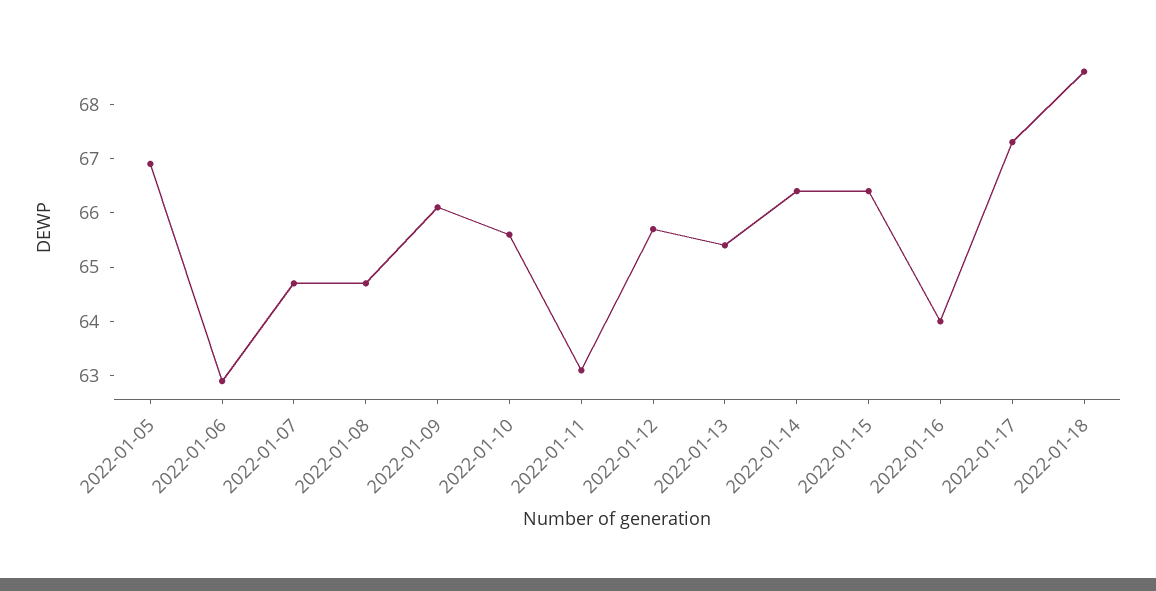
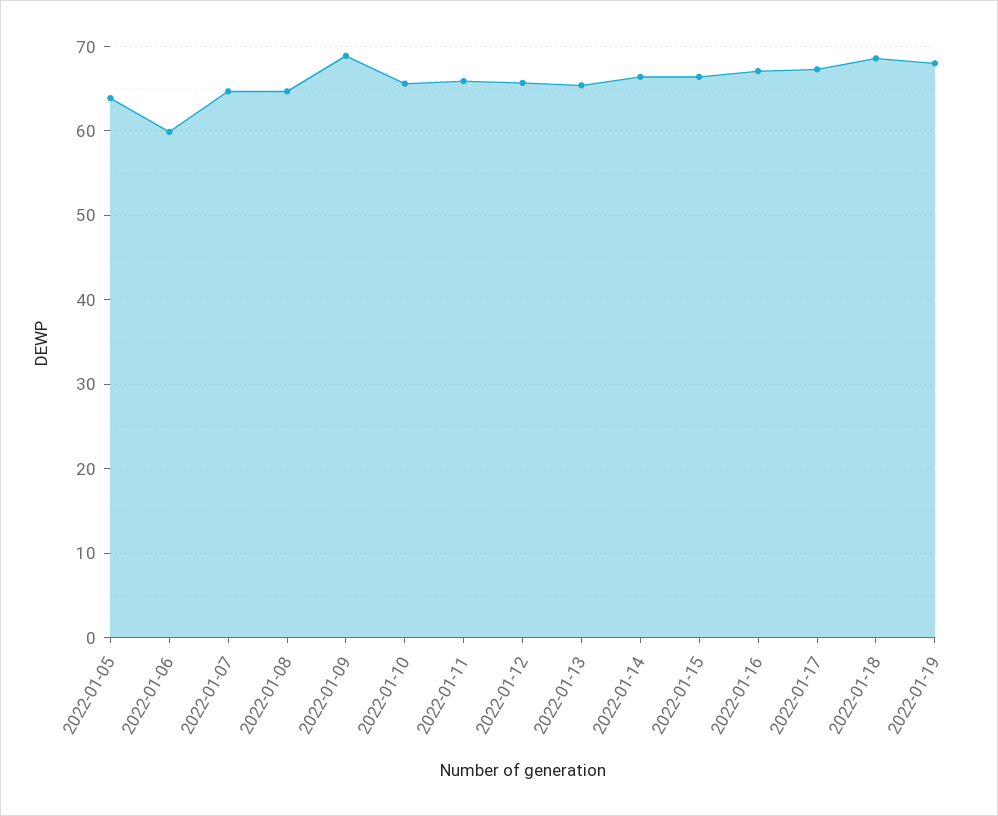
2022-01-05: 67 -> 64
2022-01-06: 63 -> 60
2022-01-09: 66 -> 69
2022-01-11: 63 -> 66
2022-01-16: 64 -> 67
2022-01-19: none -> 68

